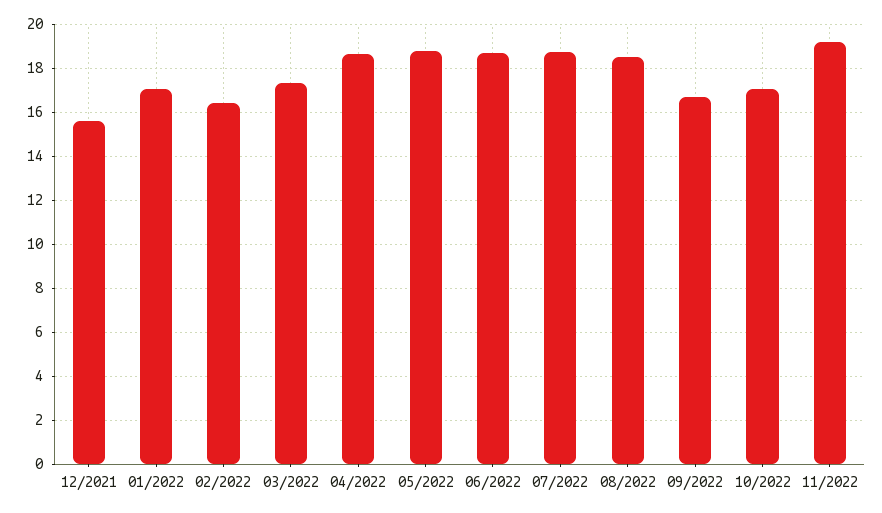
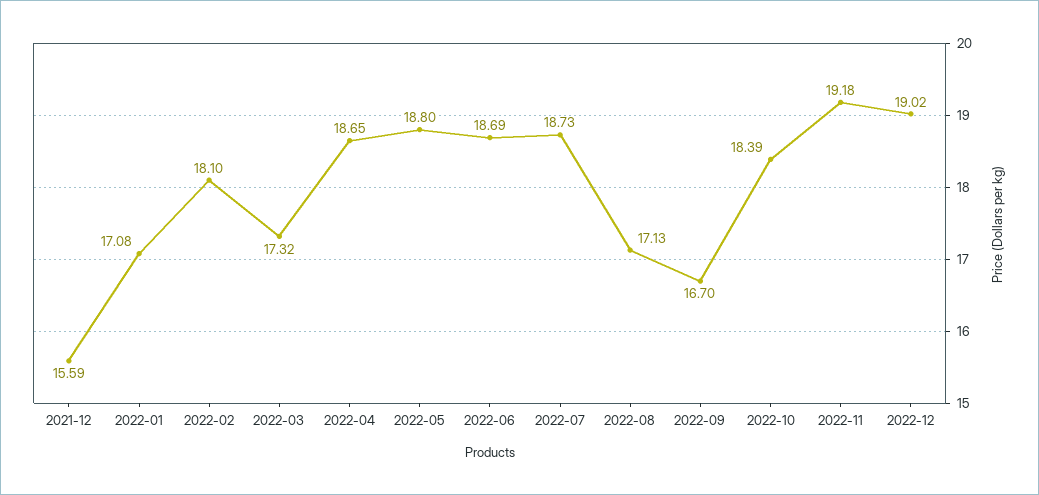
02/2022: 16.5 -> 18.1
08/2022: 18.5 -> 17.13
10/2022: 17 -> 18.39
2022-12: none -> 19.02

